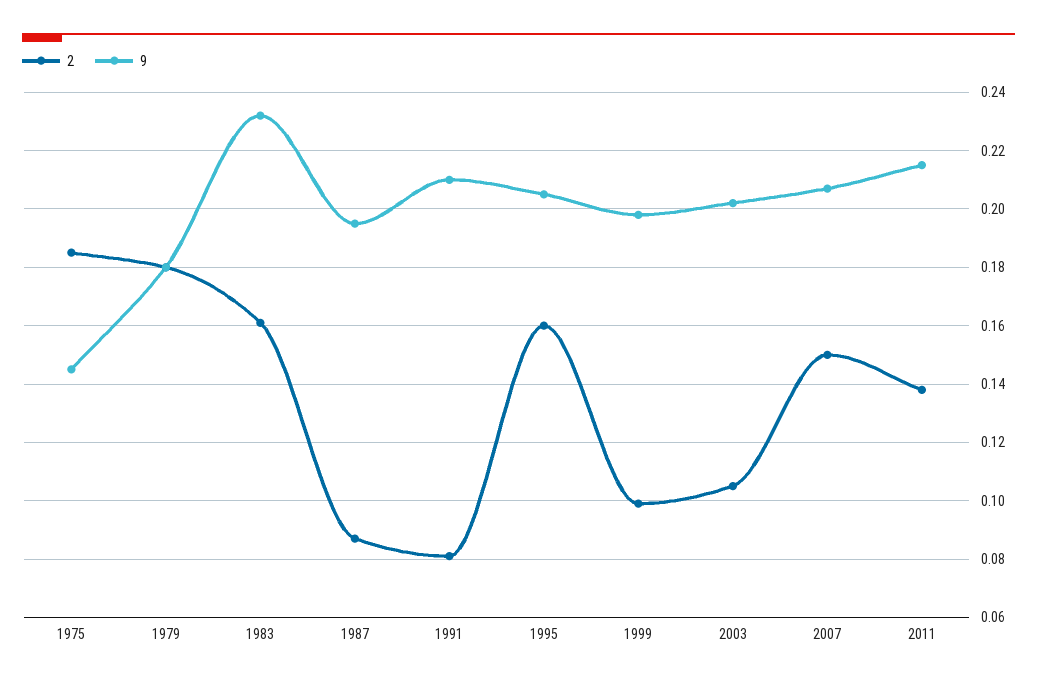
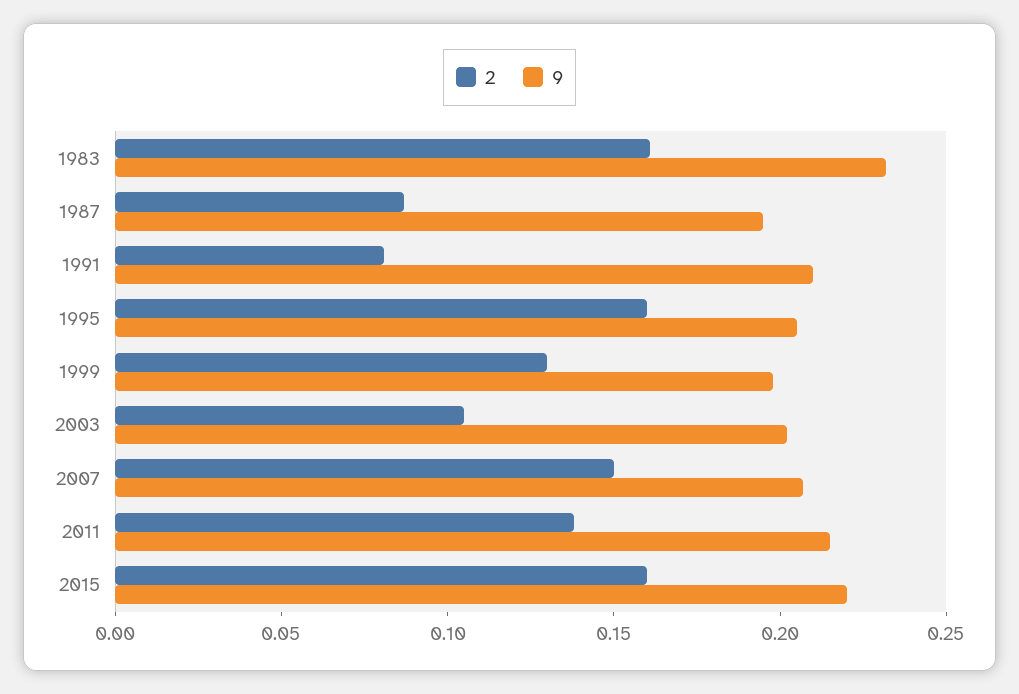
2, 1975: 0.185 -> none
9, 1975: 0.145 -> none
2, 1979: 0.18 -> none
9, 1979: 0.18 -> none
2, 1999: 0.1 -> 0.13
2, 2015: none -> 0.16
9, 2015: none -> 0.22

